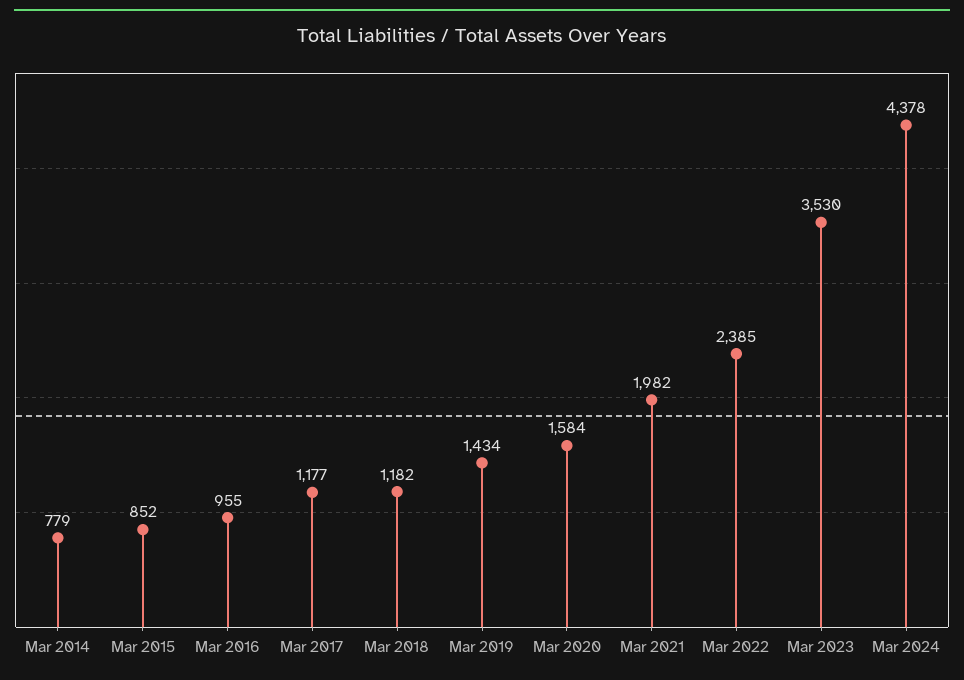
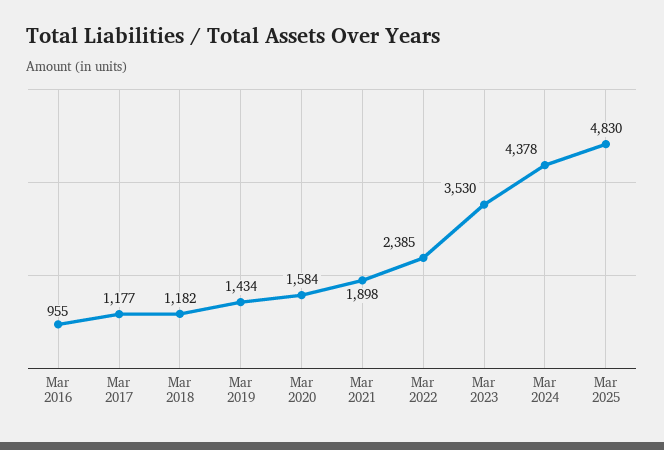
Mar 2014: 779 -> none
Mar 2015: 852 -> none
Mar 2021: 1982 -> 1898
Mar 2025: none -> 4830

